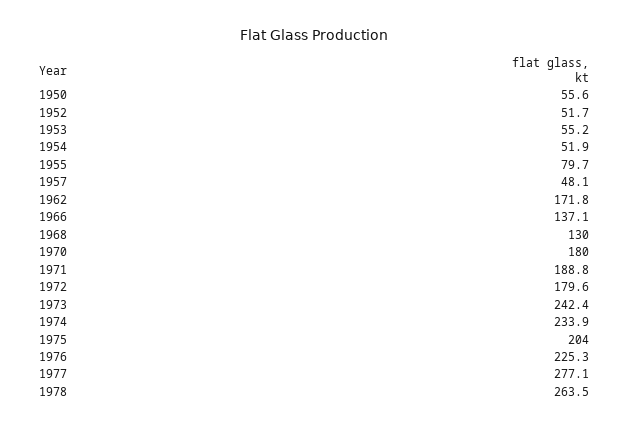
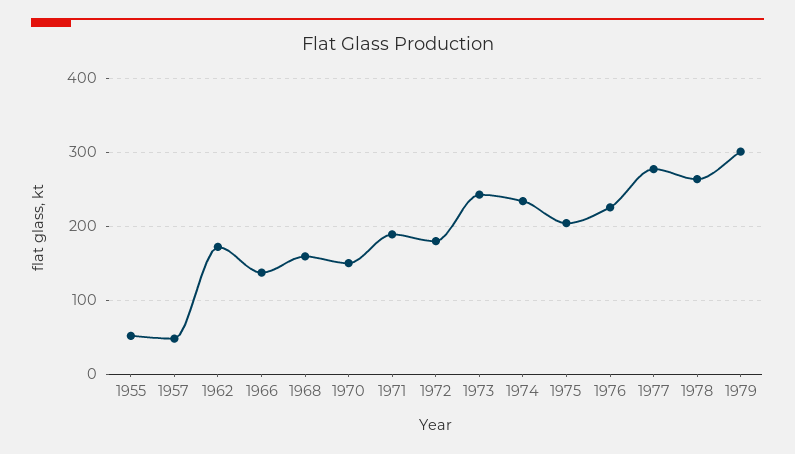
1950: 55.6 -> none
1952: 51.7 -> none
1953: 55.2 -> none
1954: 51.9 -> none
1955: 79.7 -> 50
1968: 130 -> 160
1970: 180 -> 150
1979: none -> 300

